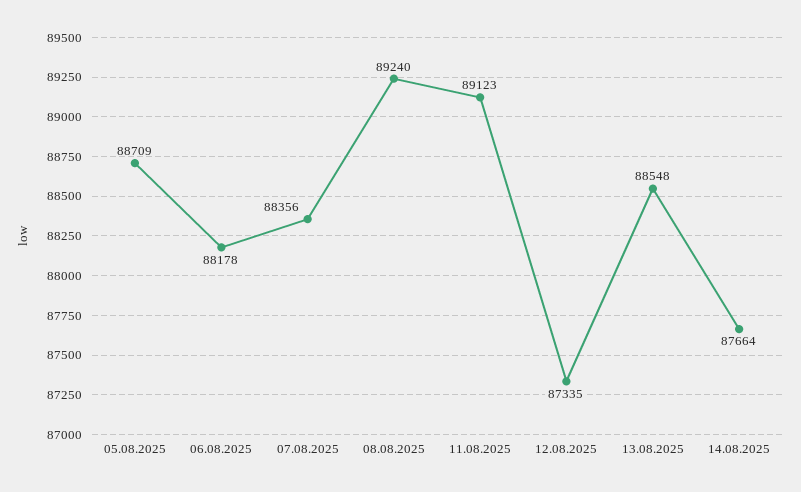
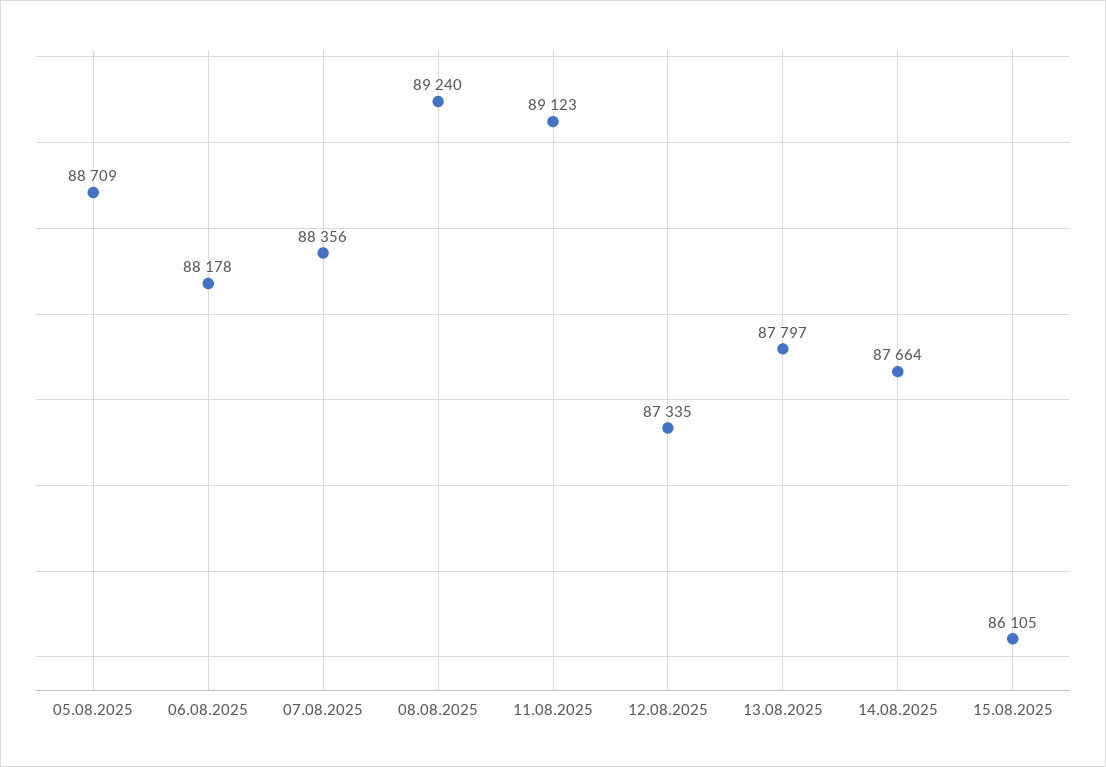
13.08.2025: 88548 -> 87797
15.08.2025: none -> 86105

